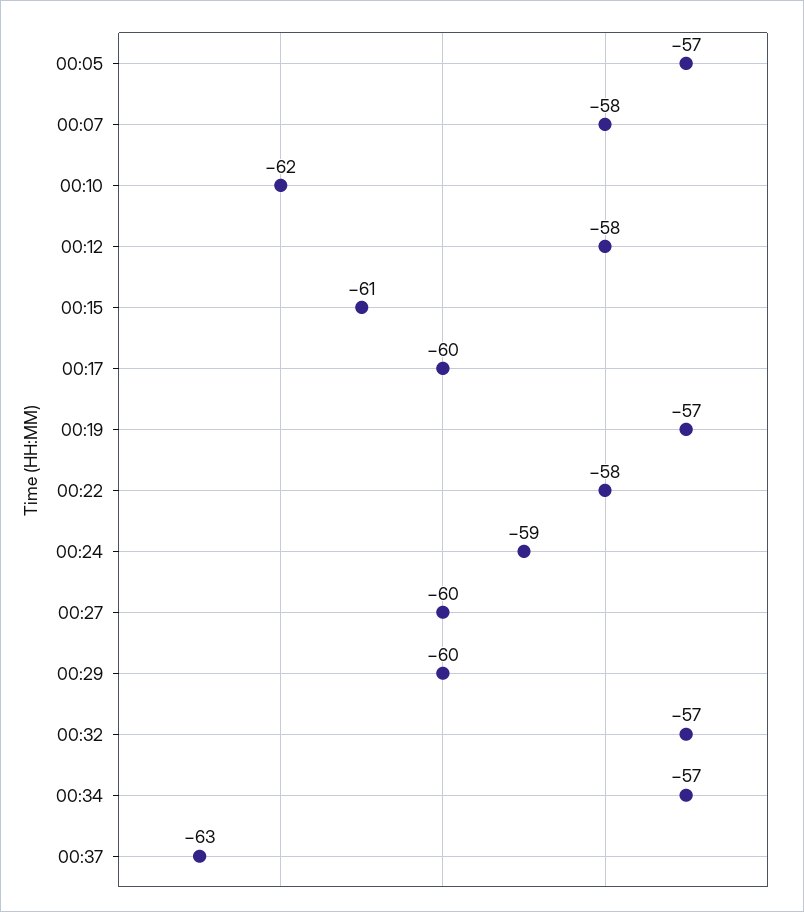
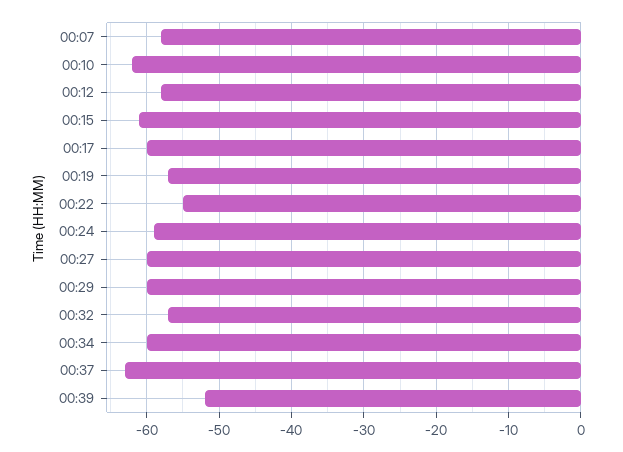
00:05: -57 -> none
00:22: -58 -> -55
00:34: -57 -> -60
00:39: none -> -52

